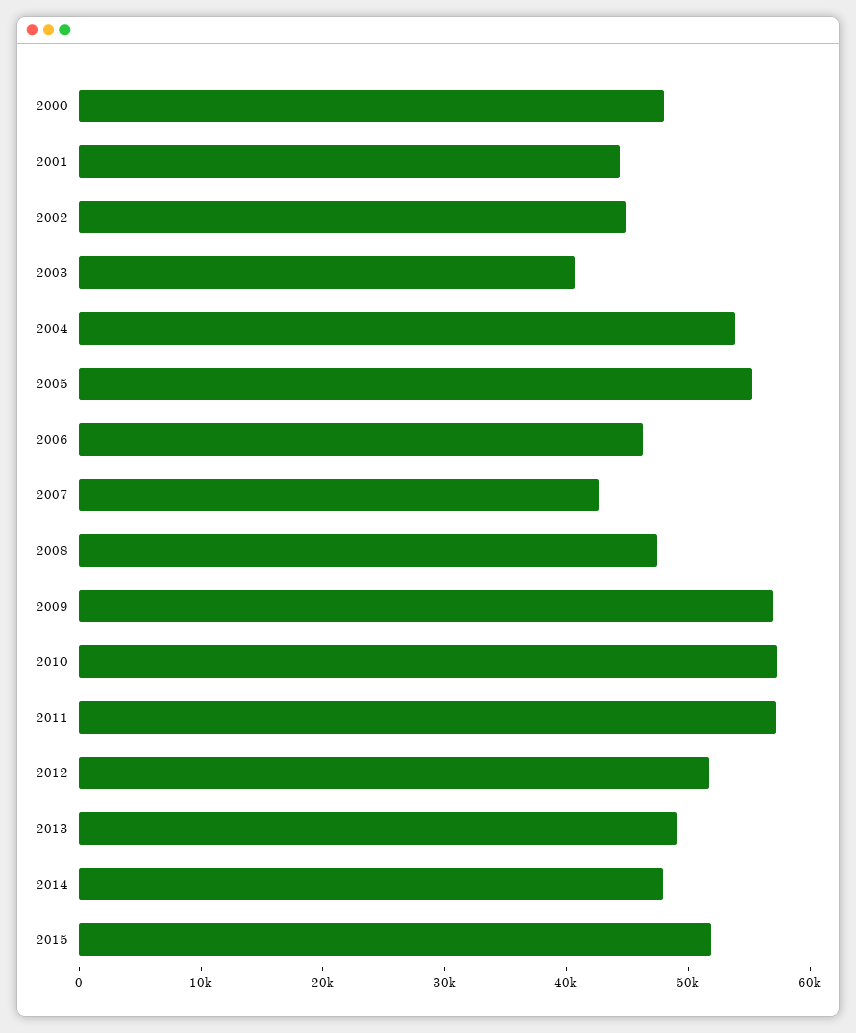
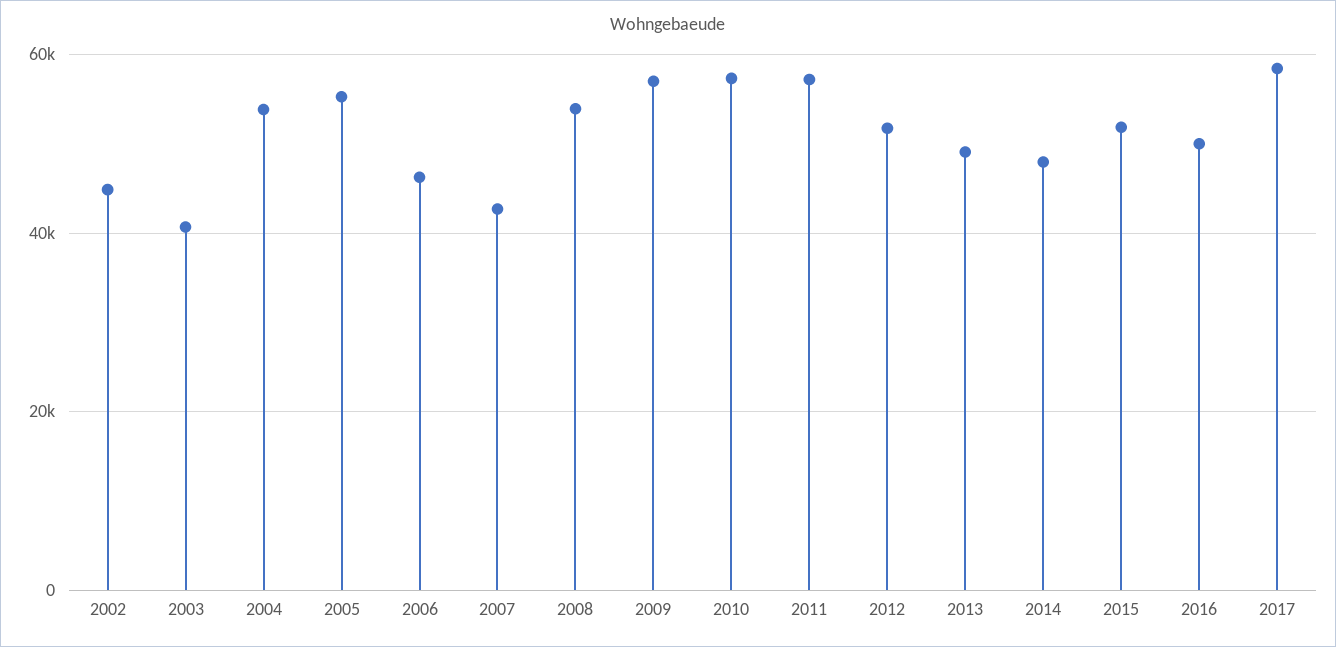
2000: 48000 -> none
2001: 44000 -> none
2008: 48000 -> 54000
2016: none -> 50000
2017: none -> 58000

